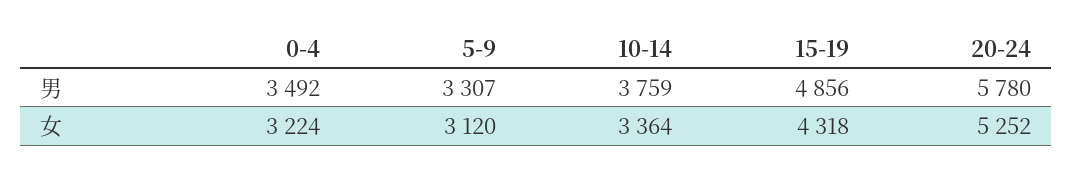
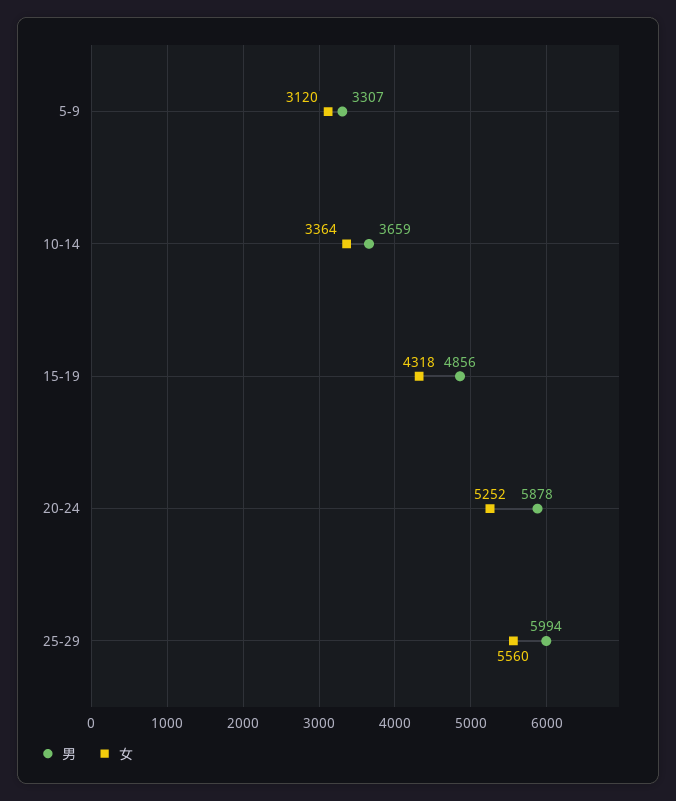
男, 0-4: 3492 -> none
男, 10-14: 3759 -> 3659
男, 20-24: 5780 -> 5878
女, 0-4: 3224 -> none
男, 25-29: none -> 5994
女, 25-29: none -> 5560

